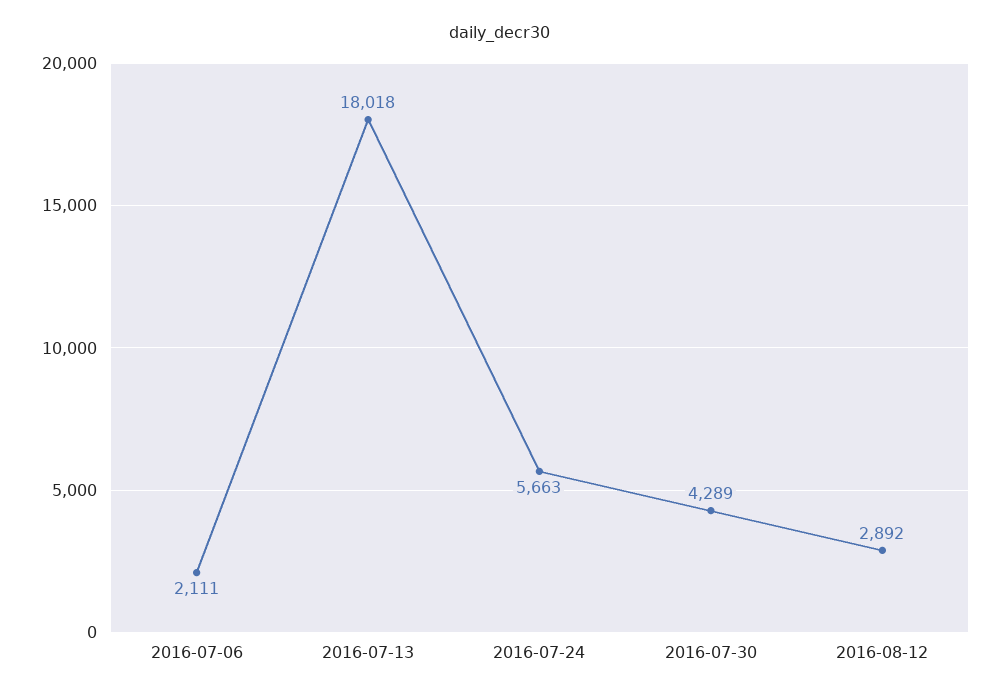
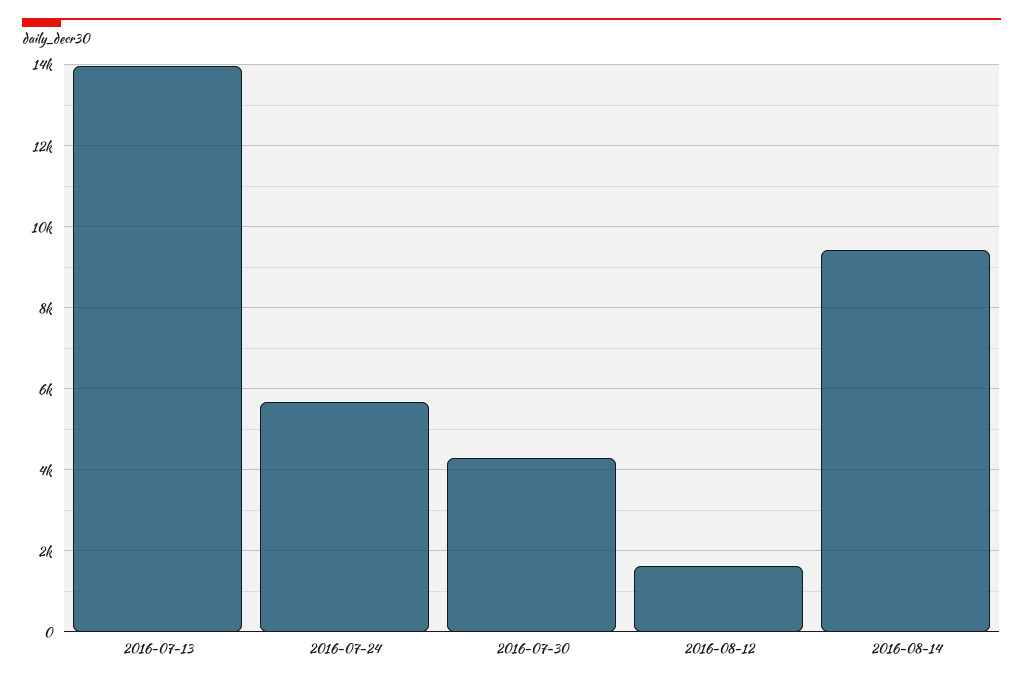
2016-07-06: 2111 -> none
2016-07-13: 18018 -> 14000
2016-08-12: 2892 -> 1600
2016-08-14: none -> 9400

